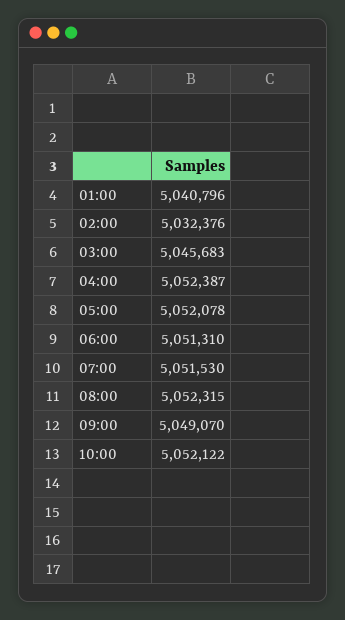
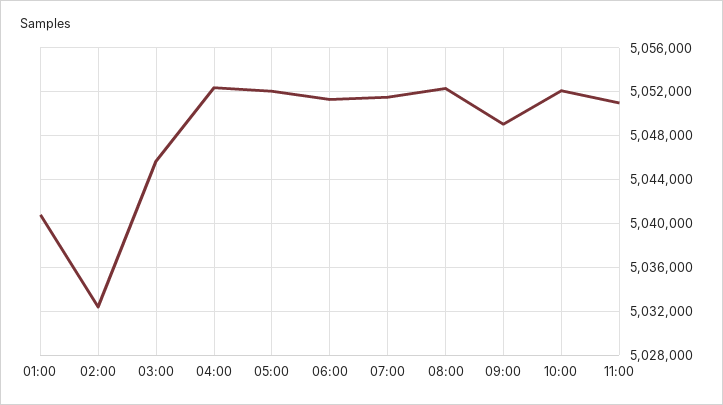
11:00: none -> 5051000

